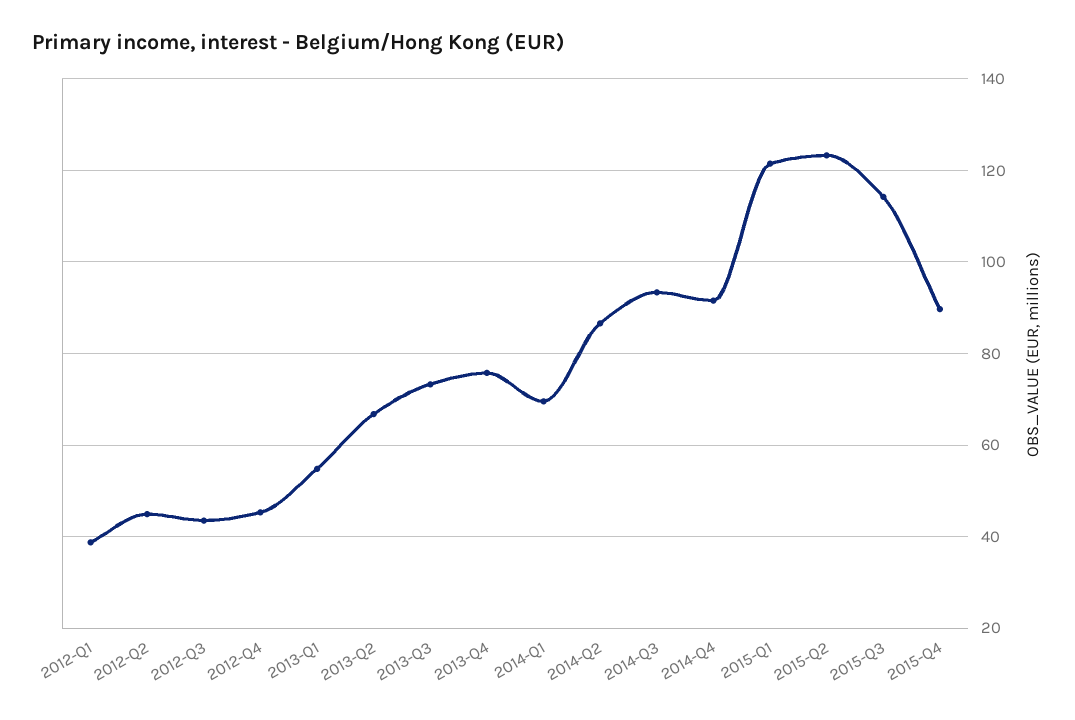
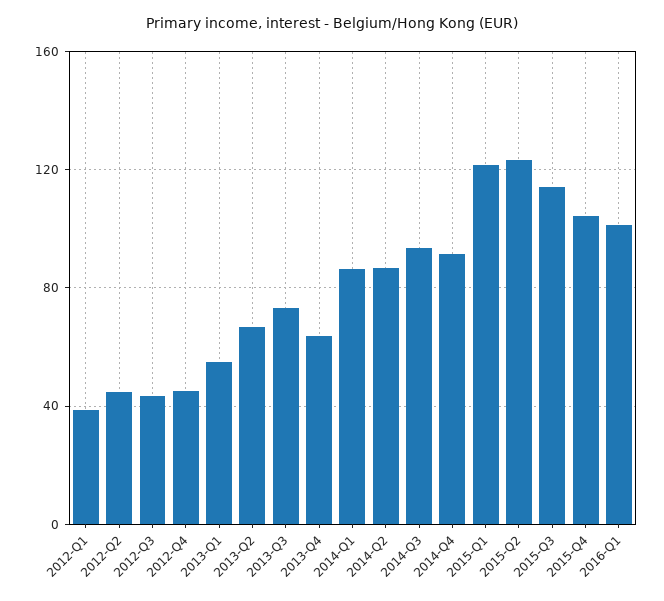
2013-Q4: 76 -> 65
2014-Q1: 70 -> 85
2015-Q4: 90 -> 105
2016-Q1: none -> 100

